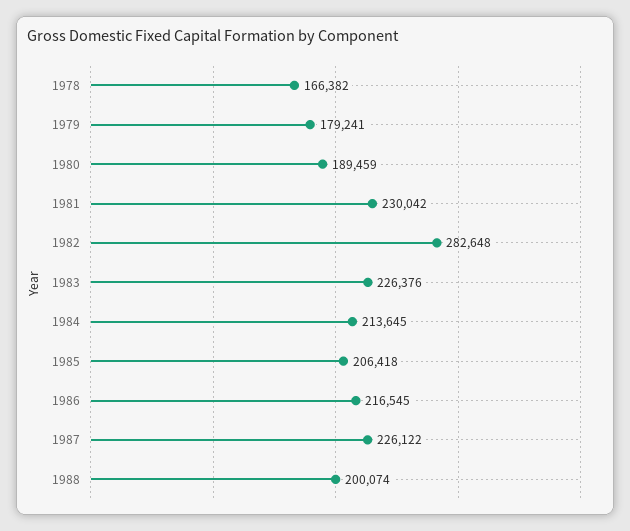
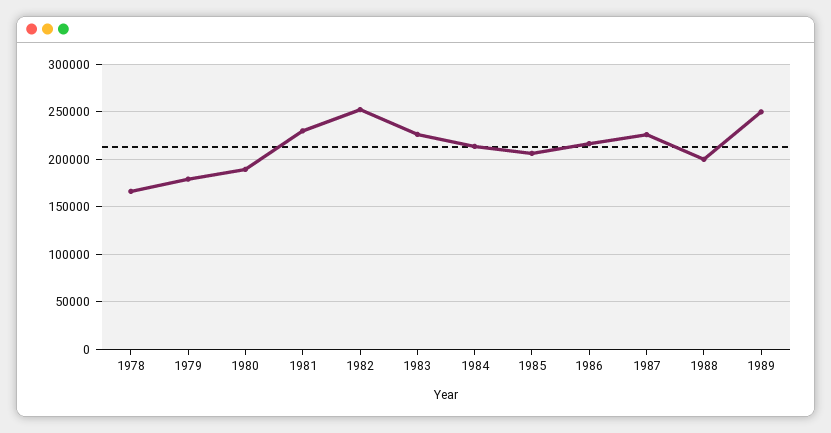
1982: 282648 -> 250000
1989: none -> 250000

